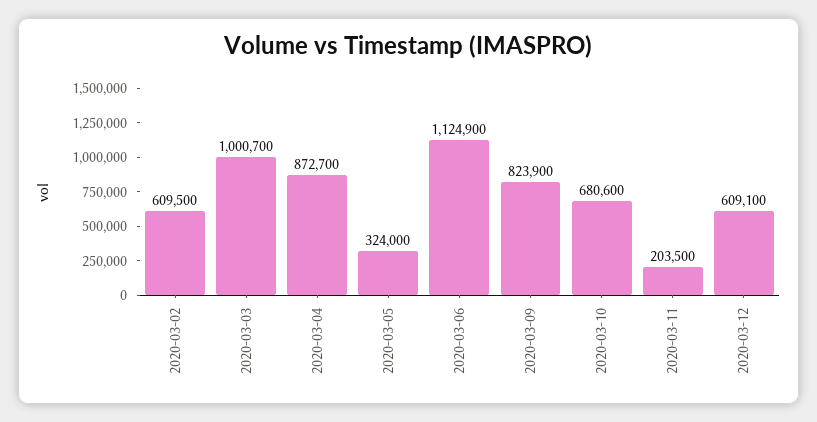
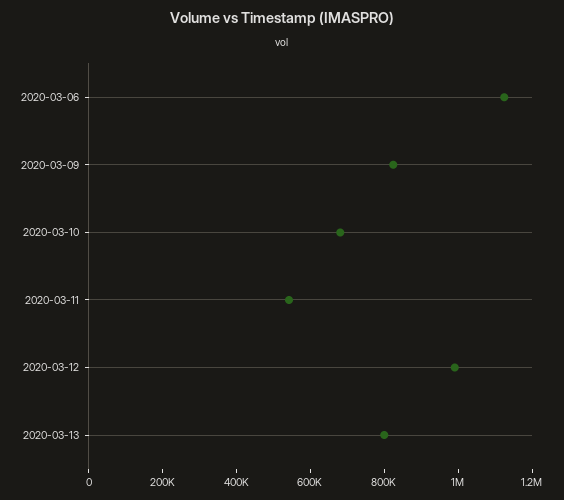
2020-03-02: 609500 -> none
2020-03-03: 1000700 -> none
2020-03-04: 872700 -> none
2020-03-05: 324000 -> none
2020-03-11: 203500 -> 550000
2020-03-12: 609100 -> 1000000
2020-03-13: none -> 800000

